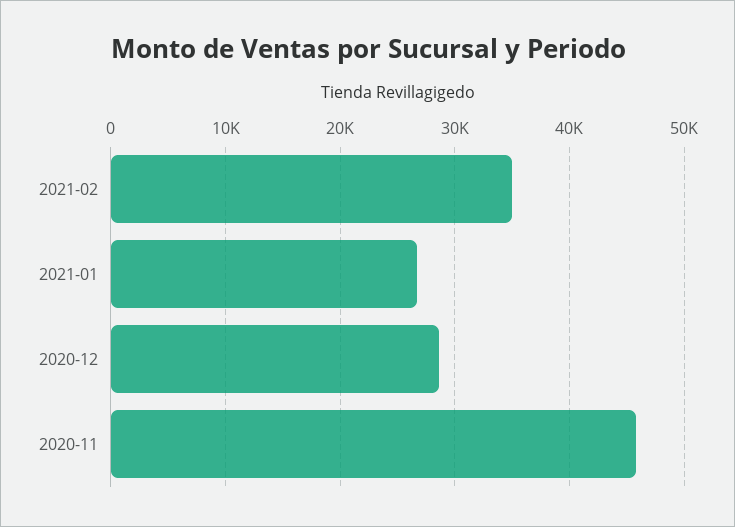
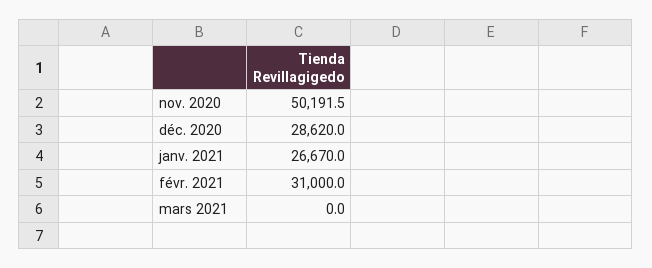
2021-02: 35000 -> 31000
2020-11: 46000 -> 50191.5
mars 2021: none -> 0

